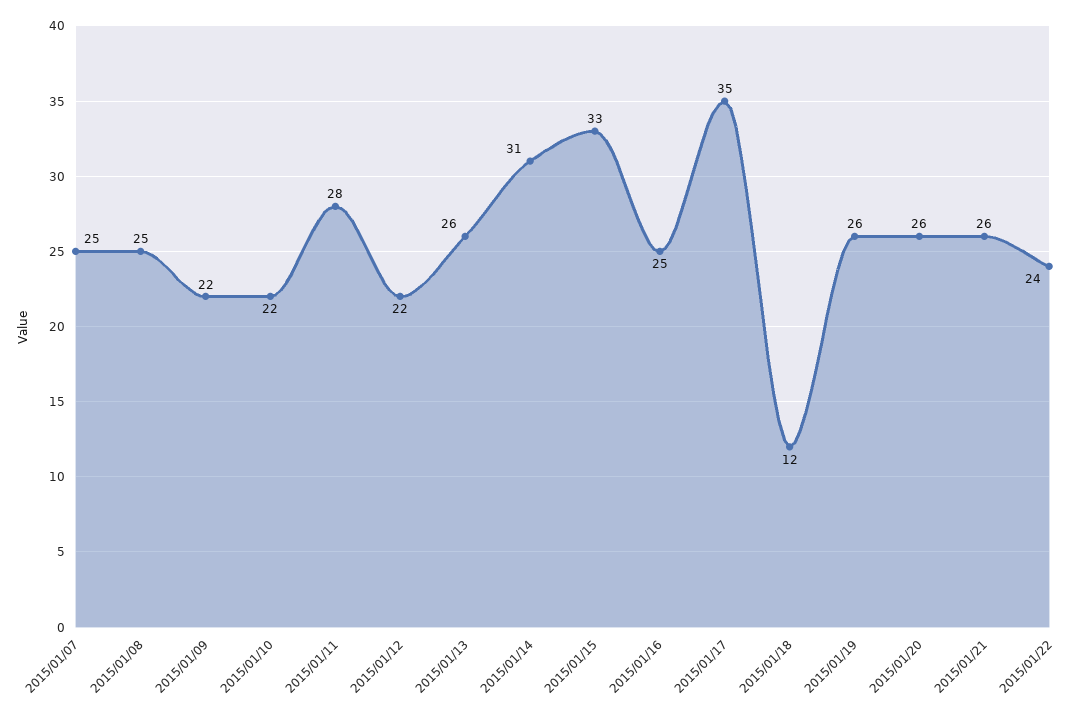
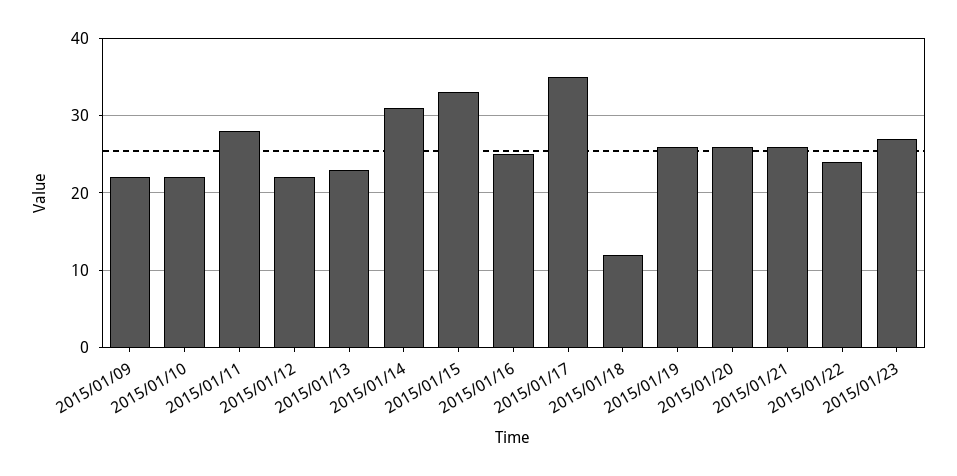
2015/01/07: 25 -> none
2015/01/08: 25 -> none
2015/01/13: 26 -> 23
2015/01/23: none -> 27

